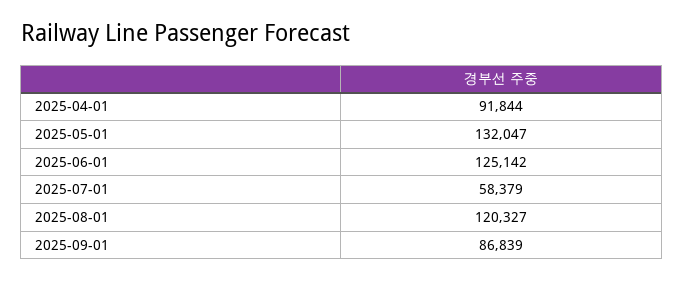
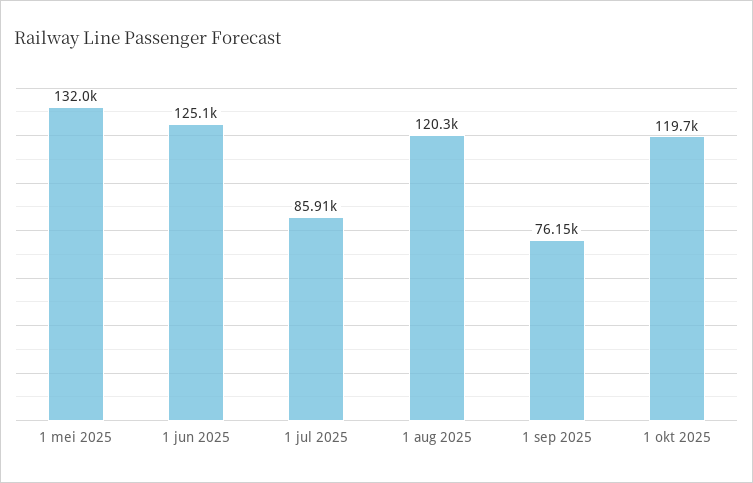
2025-04-01: 91844 -> none
2025-07-01: 58379 -> 85910
2025-09-01: 86839 -> 76150
1 okt 2025: none -> 119700

